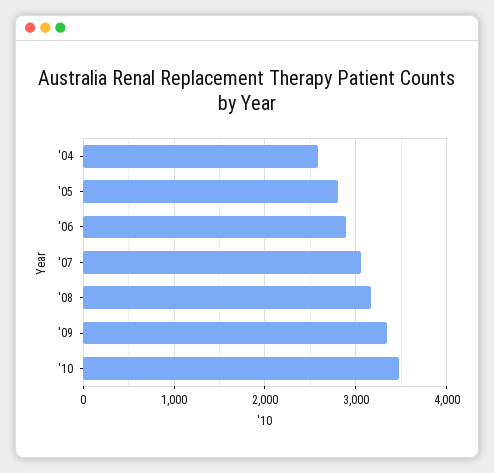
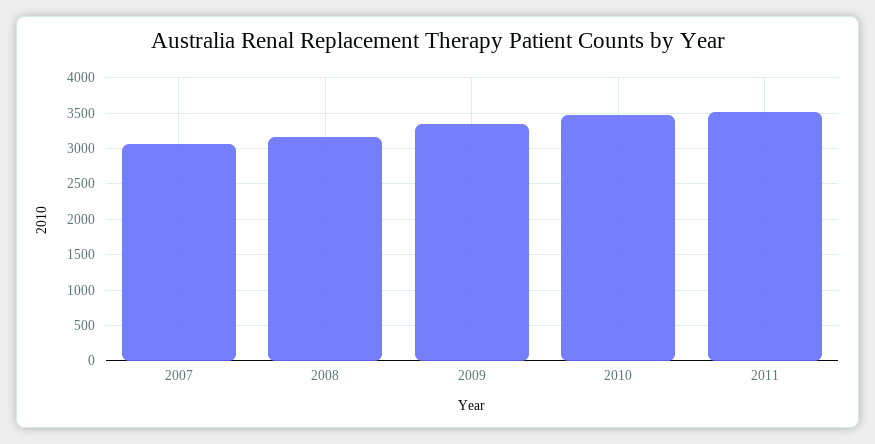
'04: 2600 -> none
'05: 2800 -> none
'06: 2900 -> none
2011: none -> 3500

